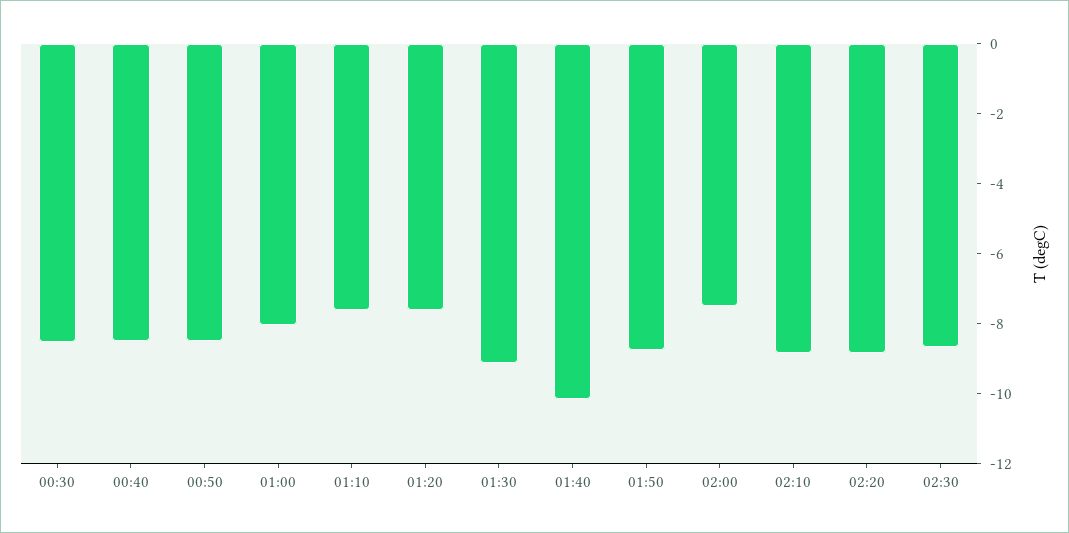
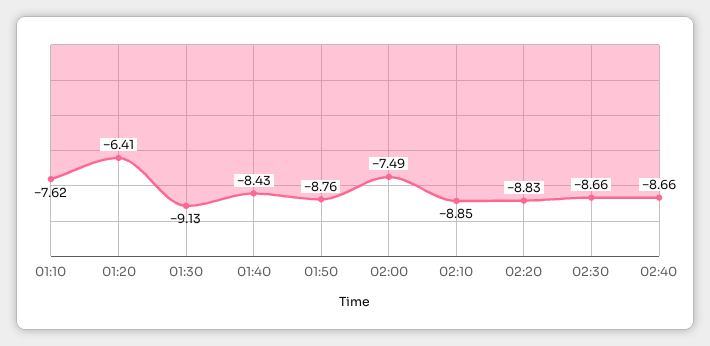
00:30: -8.5 -> none
00:40: -8.5 -> none
00:50: -8.5 -> none
01:00: -8 -> none
01:20: -7.5 -> -6.41
01:40: -10 -> -8.43
02:40: none -> -8.66

